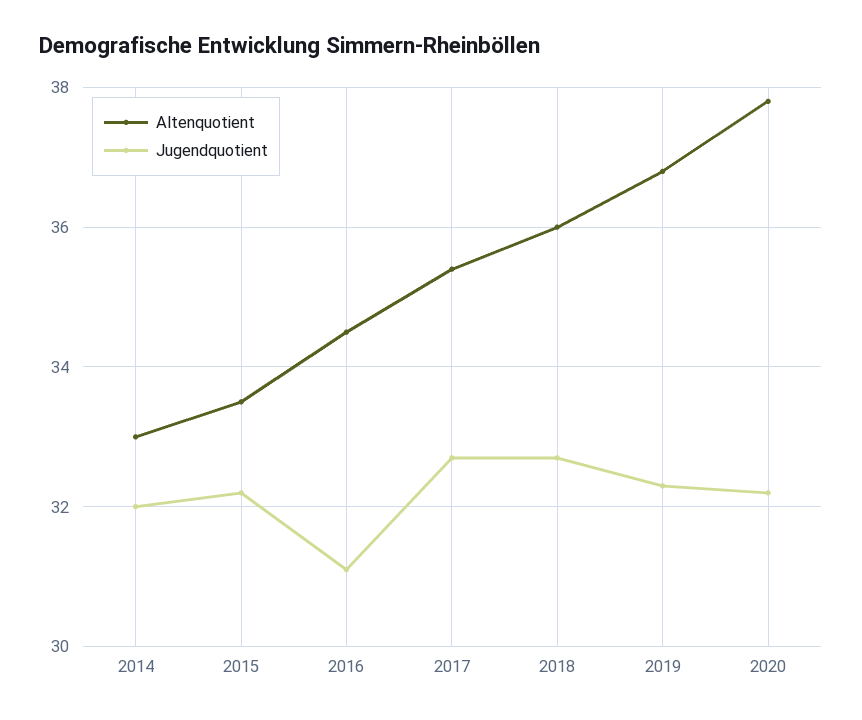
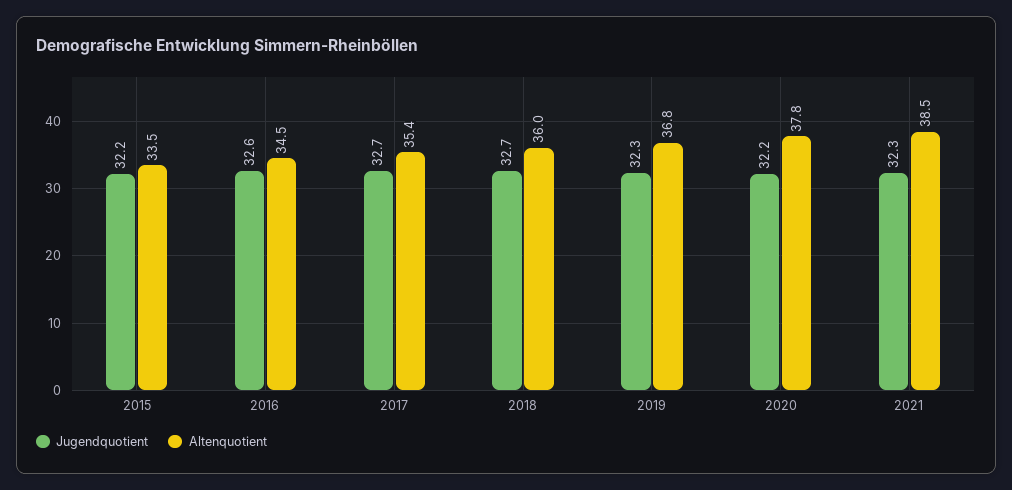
Altenquotient, 2014: 33 -> none
Jugendquotient, 2014: 32 -> none
Jugendquotient, 2016: 31 -> 32.6
Jugendquotient, 2021: none -> 32.3
Altenquotient, 2021: none -> 38.5

